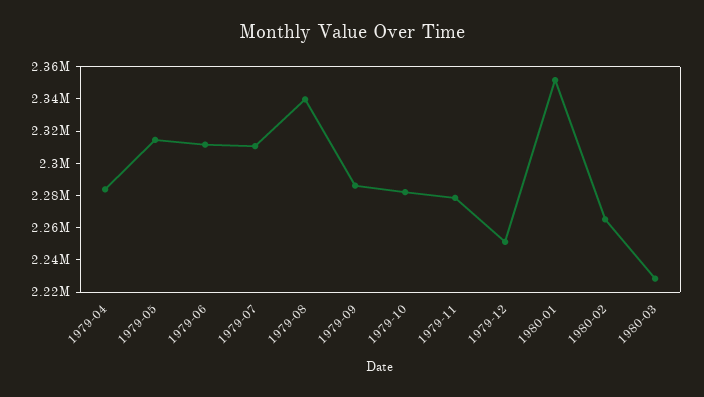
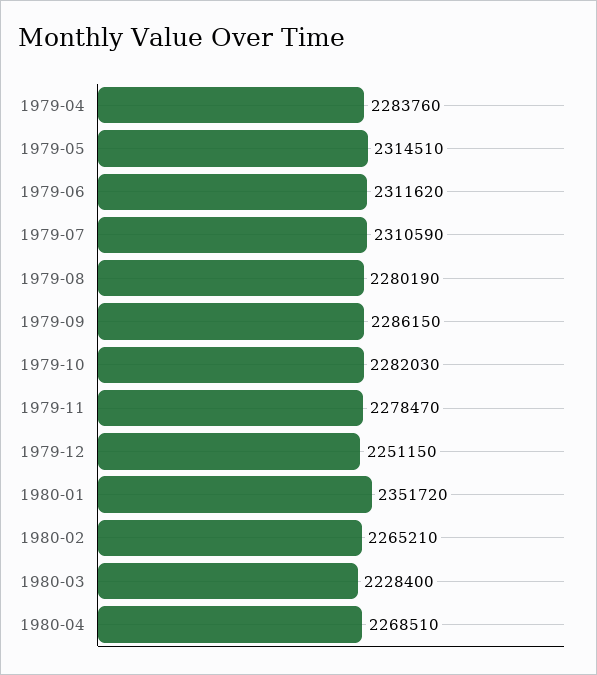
1979-08: 2340000 -> 2280190
1980-04: none -> 2268510

